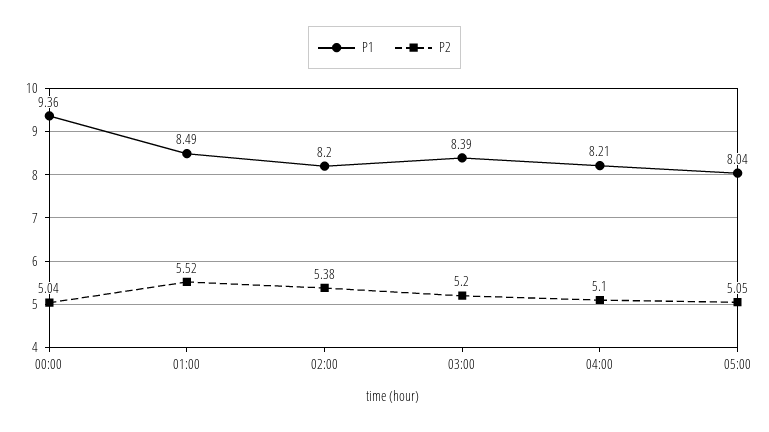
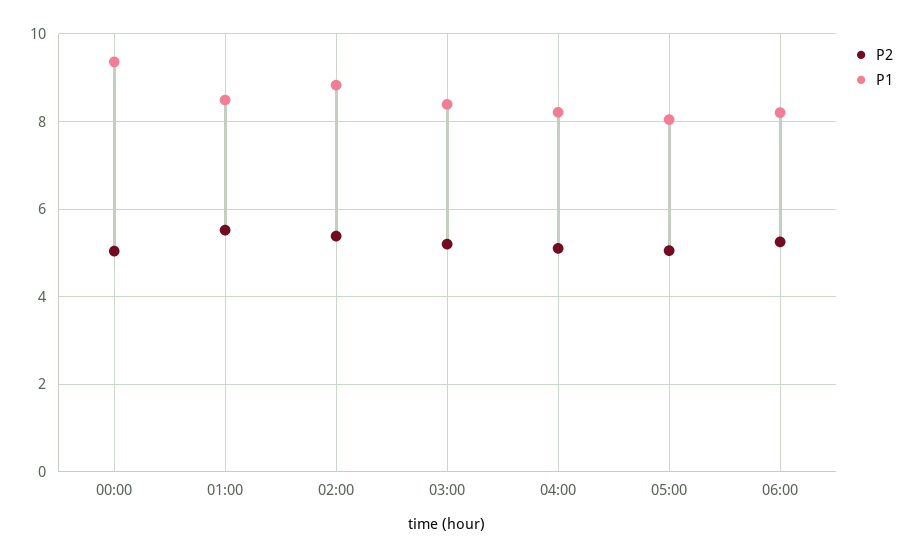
P1, 02:00: 8.2 -> 8.8
P2, 06:00: none -> 5.2
P1, 06:00: none -> 8.2

